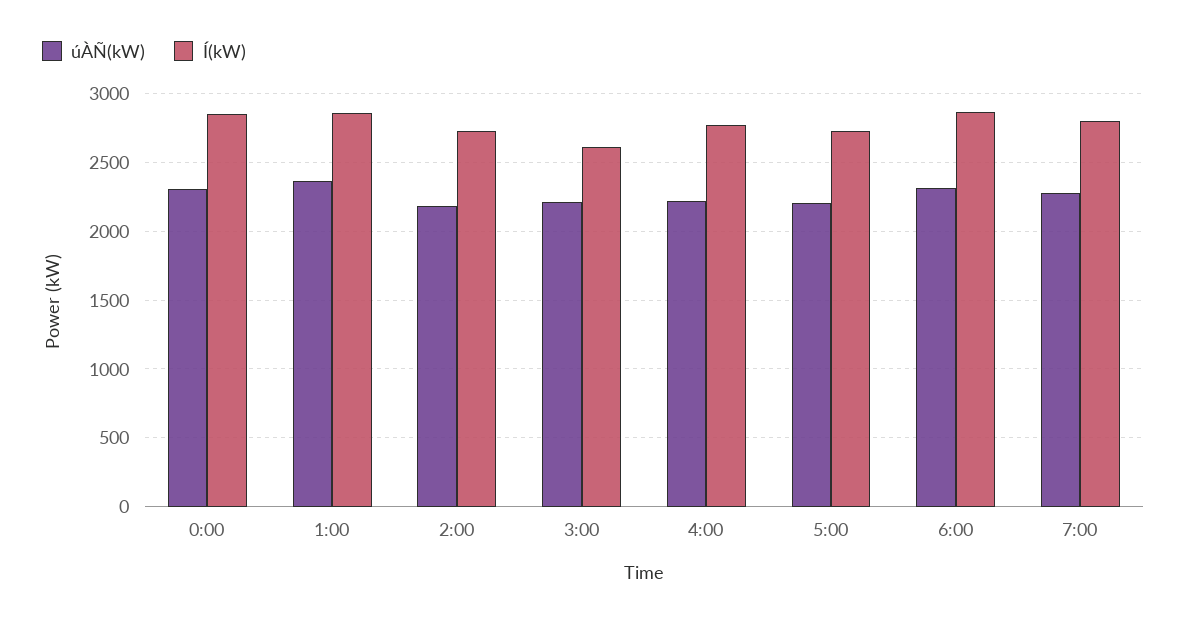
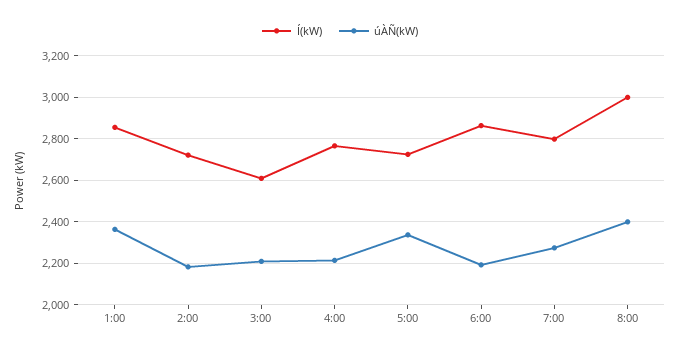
úÀÑ(kW), 0:00: 2300 -> none
Í(kW), 0:00: 2850 -> none
úÀÑ(kW), 5:00: 2200 -> 2350
úÀÑ(kW), 6:00: 2300 -> 2200
Í(kW), 8:00: none -> 3000
úÀÑ(kW), 8:00: none -> 2400

